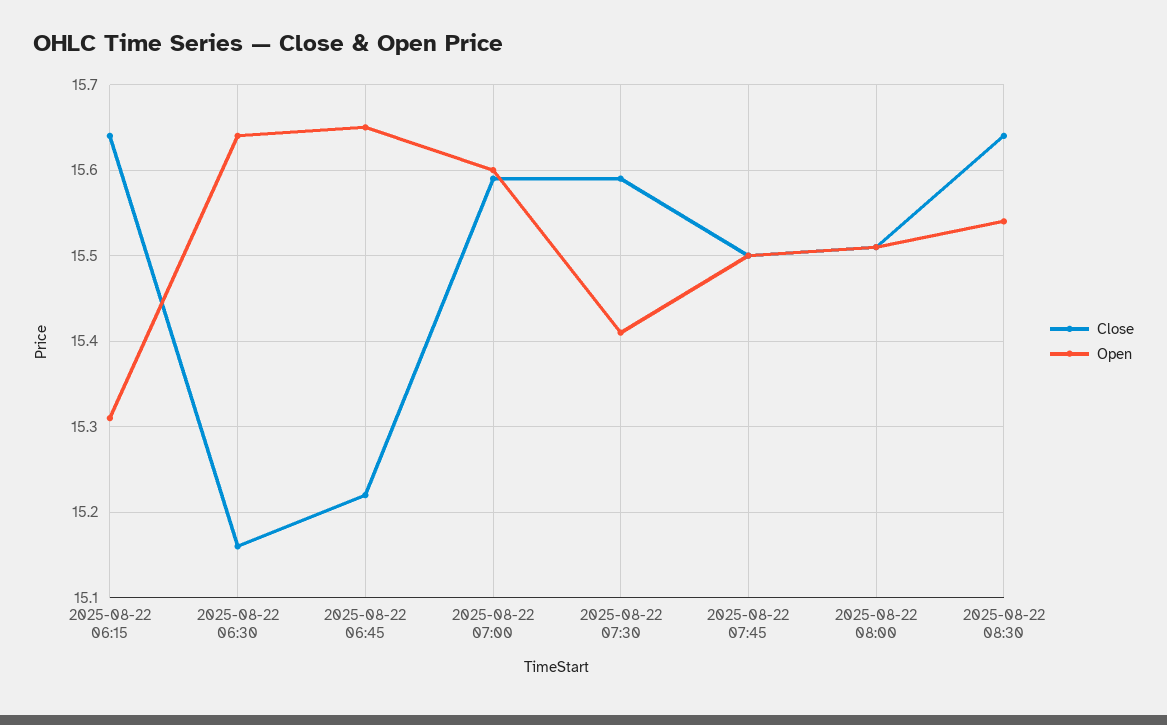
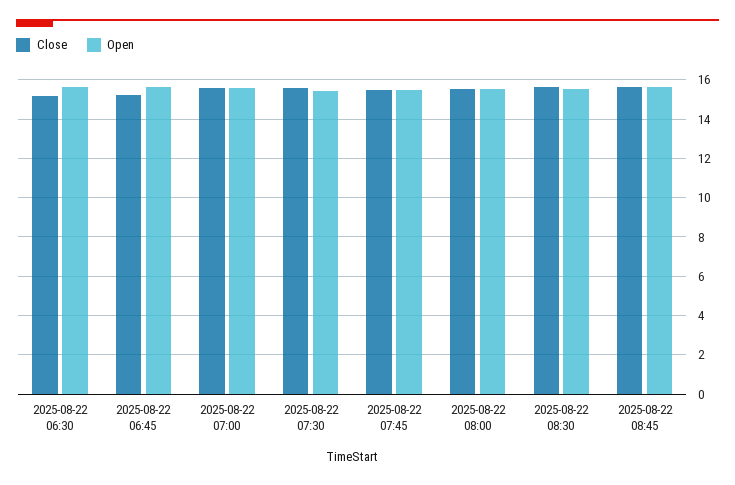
Close, 2025-08-22 06:15: 15.64 -> none
Open, 2025-08-22 06:15: 15.31 -> none
Close, 2025-08-22 08:45: none -> 15.5
Open, 2025-08-22 08:45: none -> 15.5

